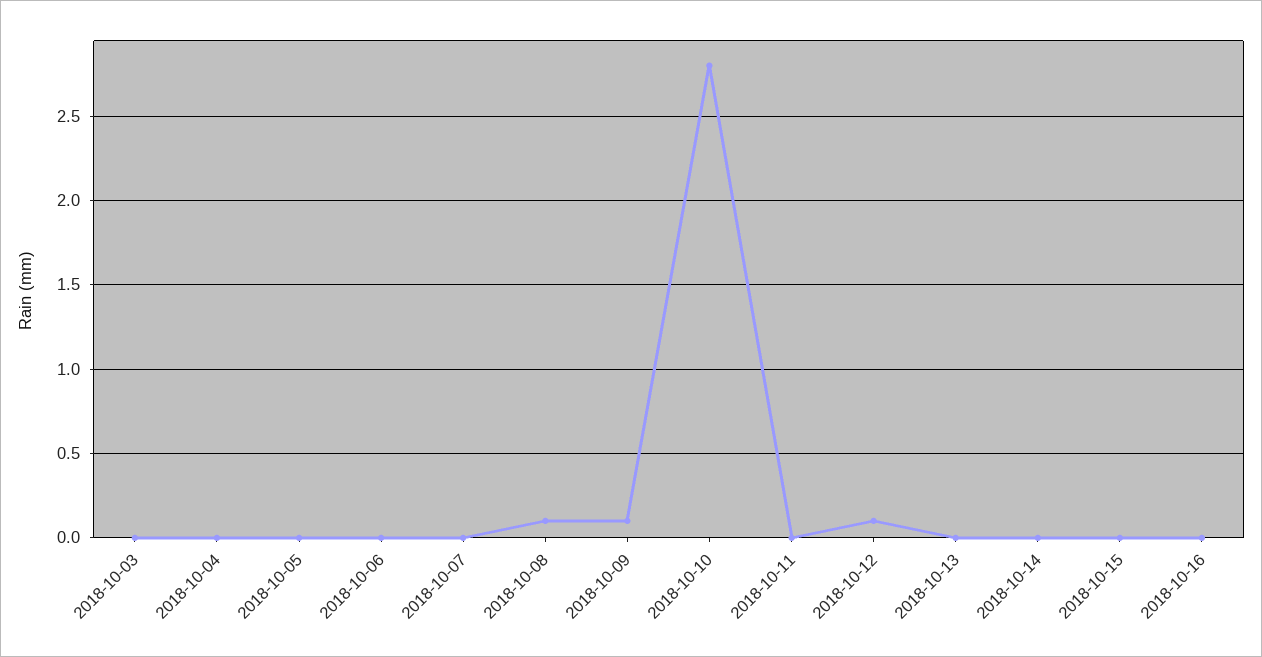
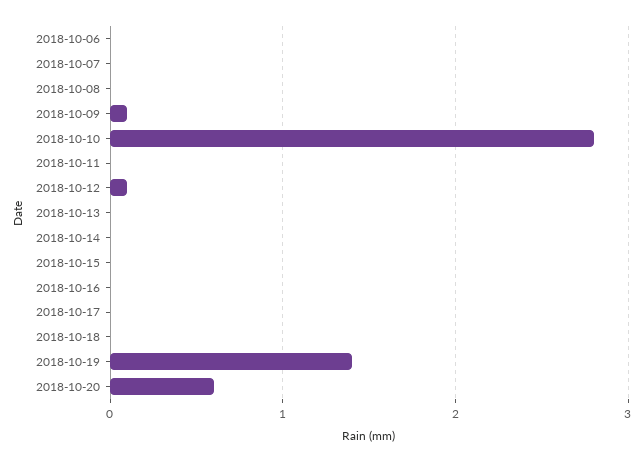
2018-10-03: 0 -> none
2018-10-04: 0 -> none
2018-10-05: 0 -> none
2018-10-08: 0.1 -> 0
2018-10-17: none -> 0
2018-10-18: none -> 0
2018-10-19: none -> 1.4
2018-10-20: none -> 0.6

